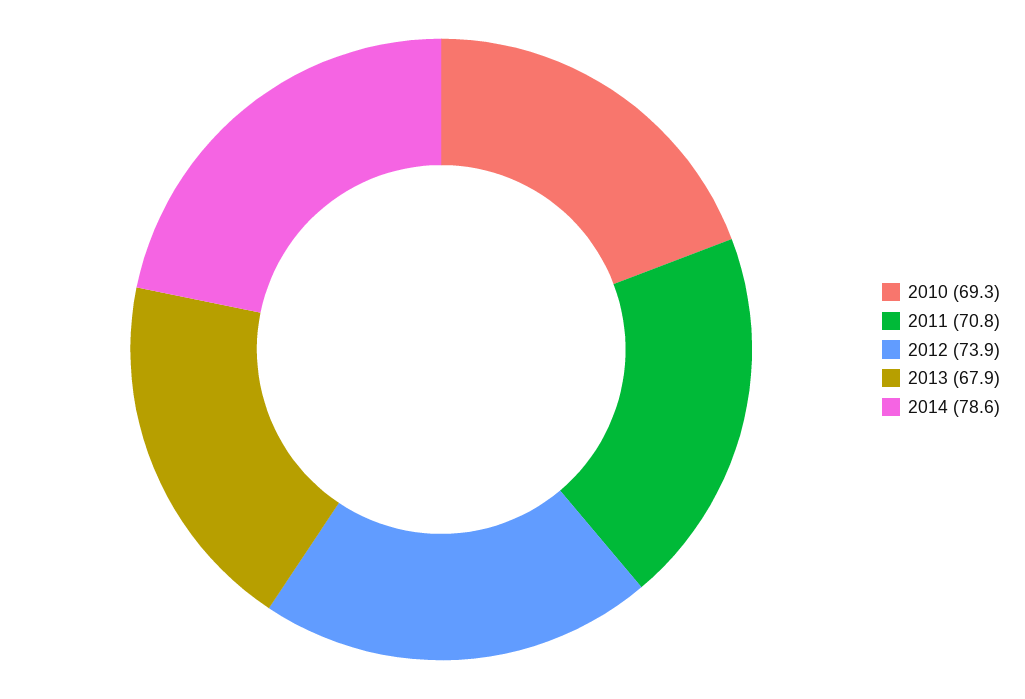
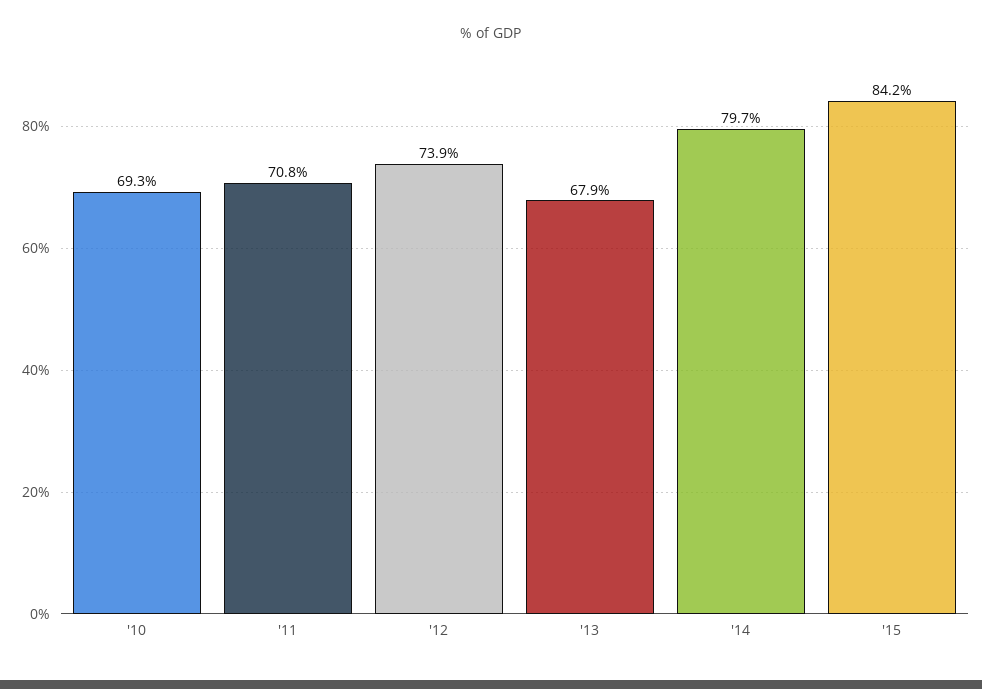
2014: 78.6 -> 79.7
'15: none -> 84.2

